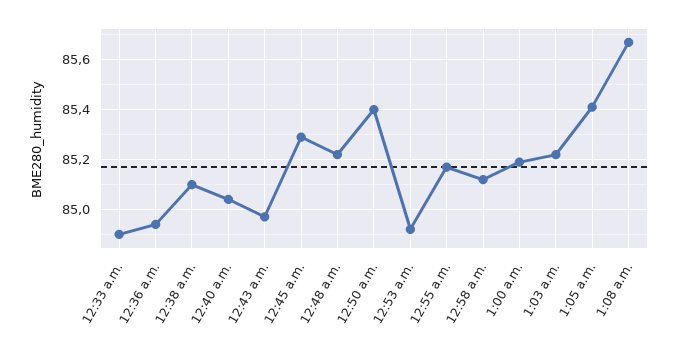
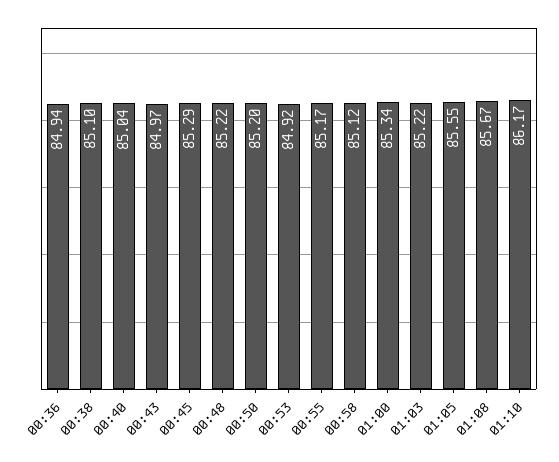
12:33 a.m.: 84.9 -> none
12:50 a.m.: 85.4 -> 85.2
1:00 a.m.: 85.2 -> 85.34
1:05 a.m.: 85.4 -> 85.55
01:10: none -> 86.17

